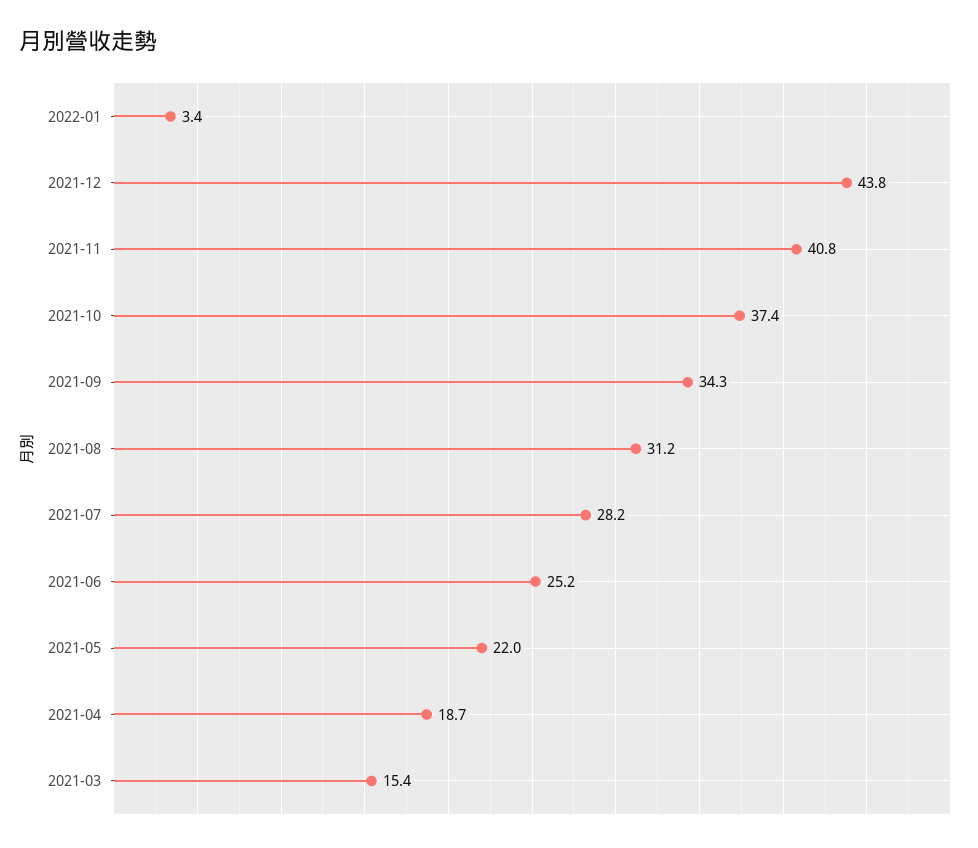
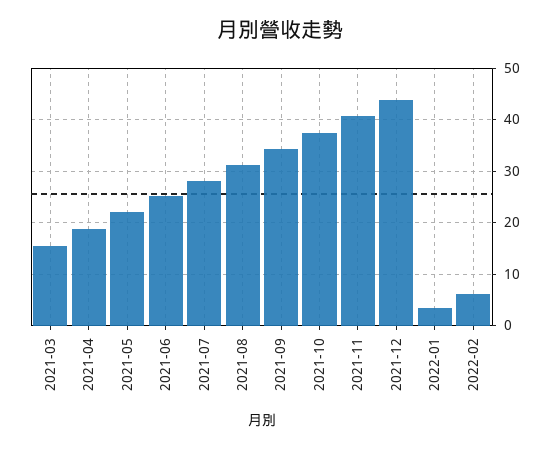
2022-02: none -> 6

